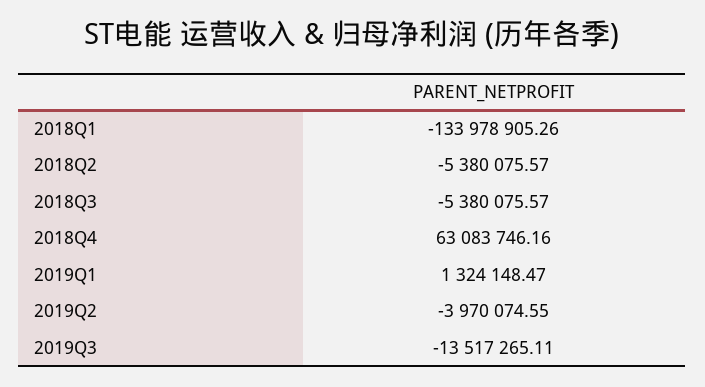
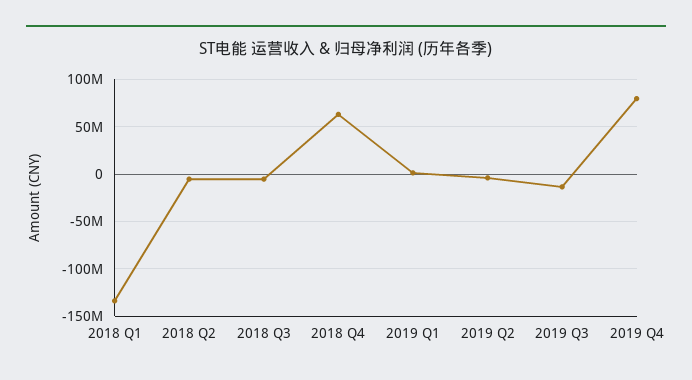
2019 Q4: none -> 80000000

